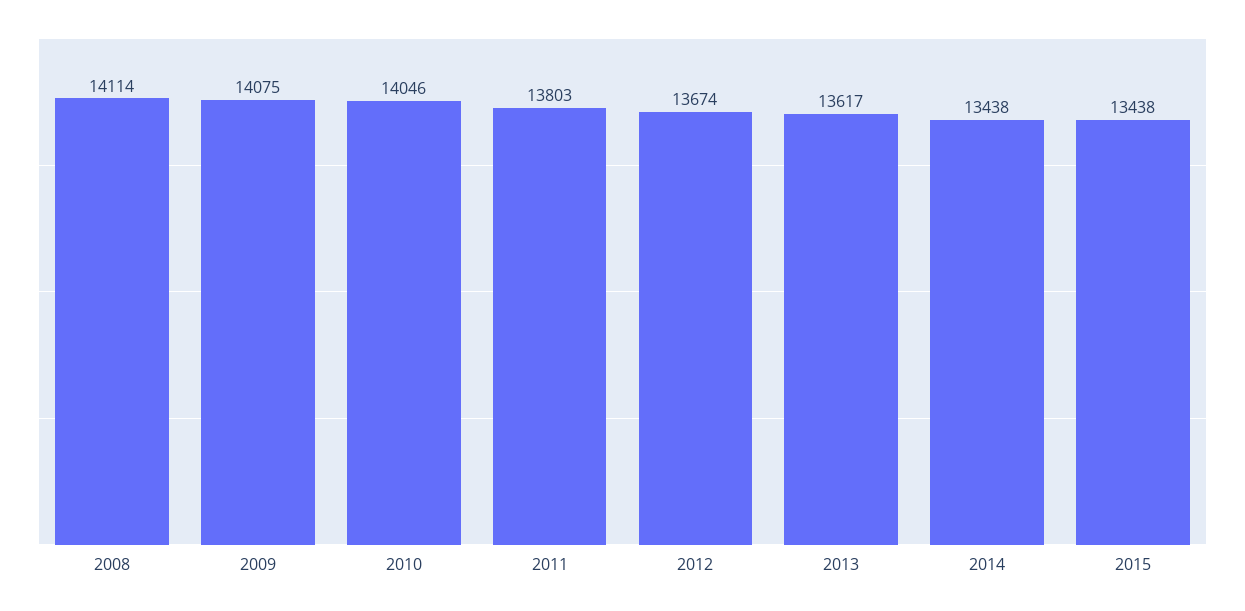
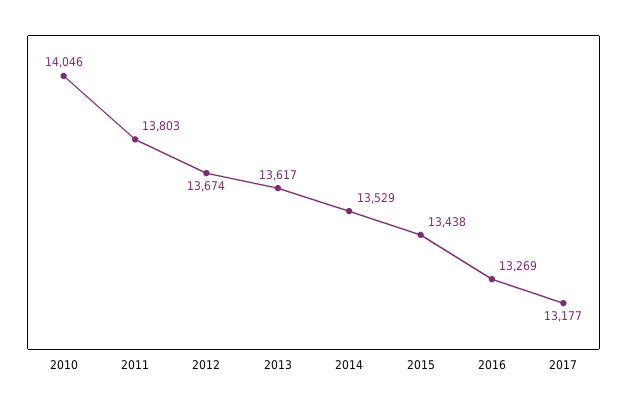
2008: 14114 -> none
2009: 14075 -> none
2014: 13438 -> 13529
2016: none -> 13269
2017: none -> 13177

